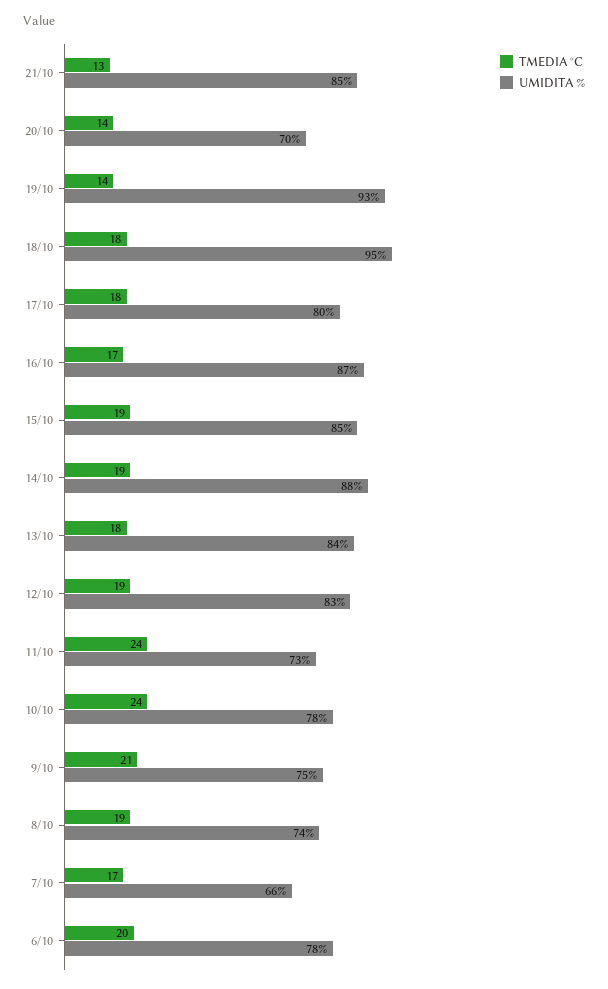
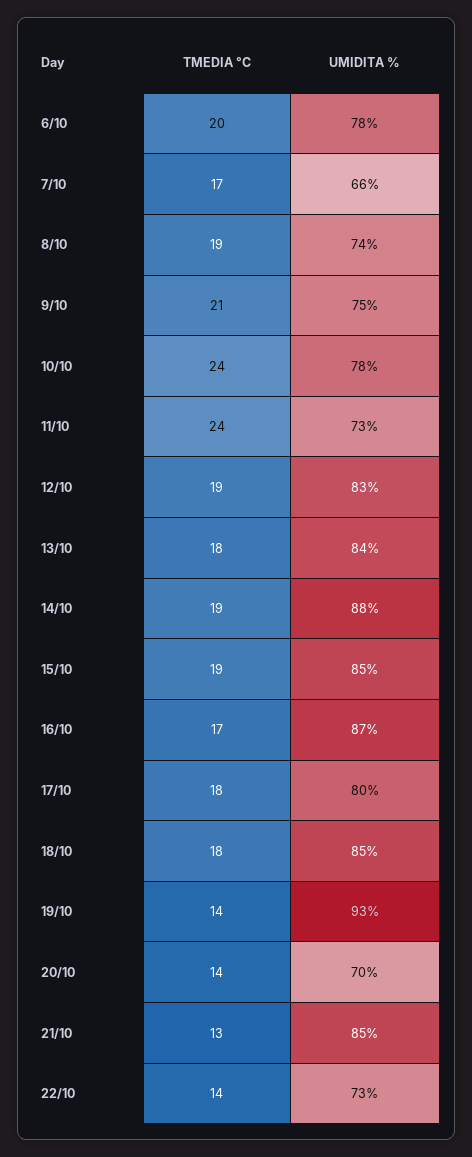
UMIDITA %, 18/10: 95 -> 85
TMEDIA °C, 22/10: none -> 14
UMIDITA %, 22/10: none -> 73

